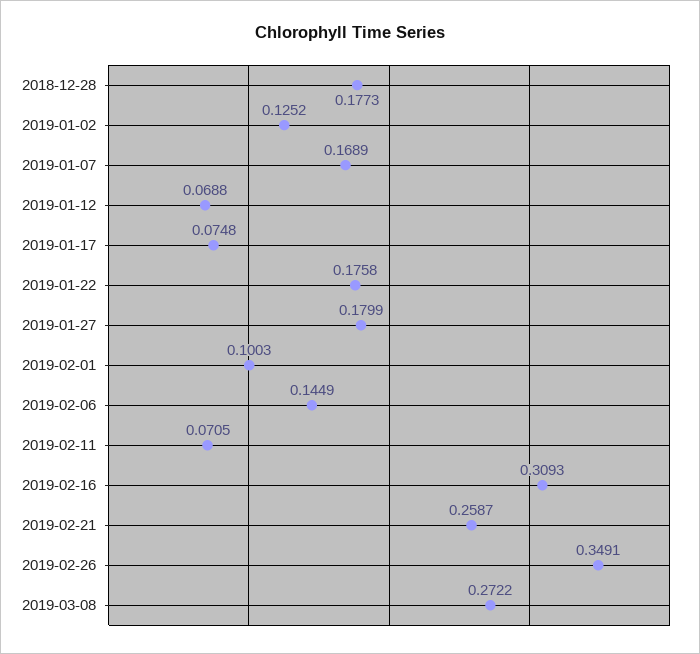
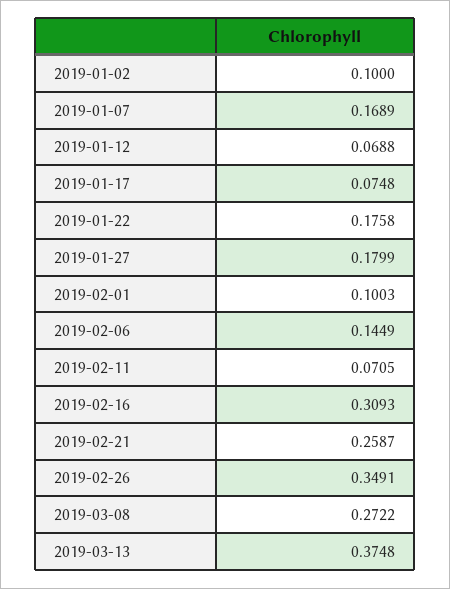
2018-12-28: 0.1773 -> none
2019-01-02: 0.1252 -> 0.1
2019-03-13: none -> 0.3748

